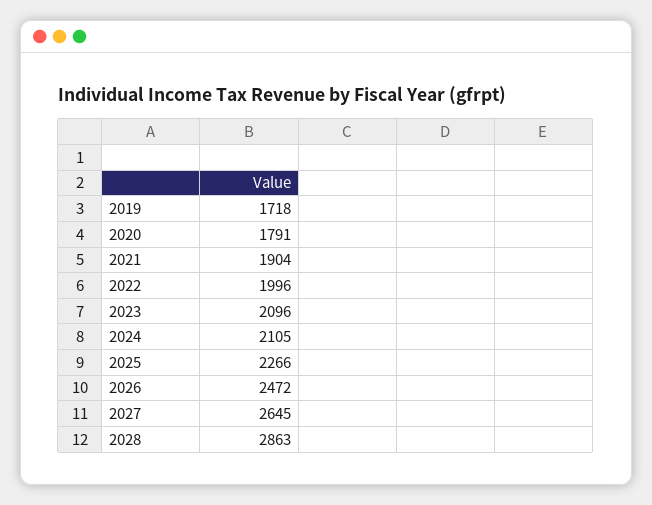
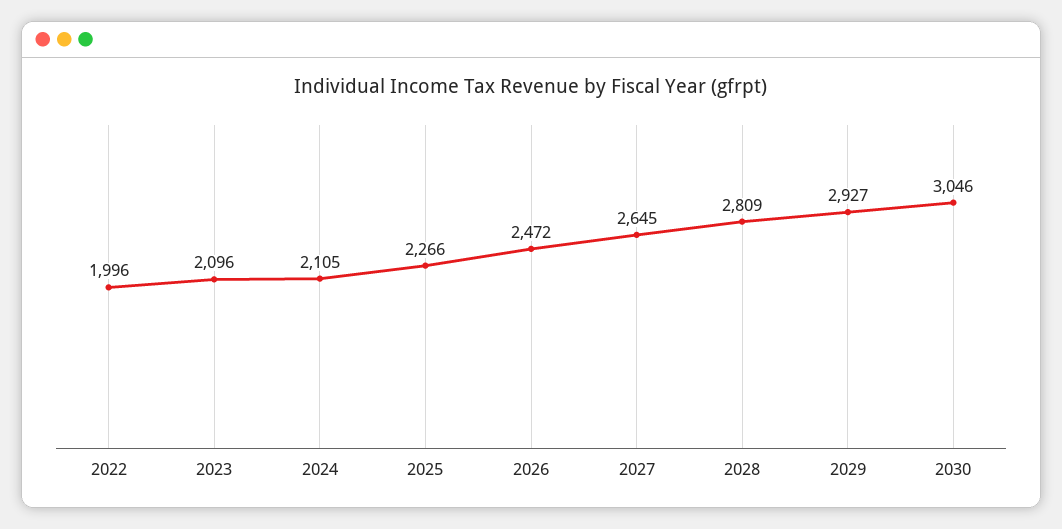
2019: 1718 -> none
2020: 1791 -> none
2021: 1904 -> none
2028: 2863 -> 2809
2029: none -> 2927
2030: none -> 3046

